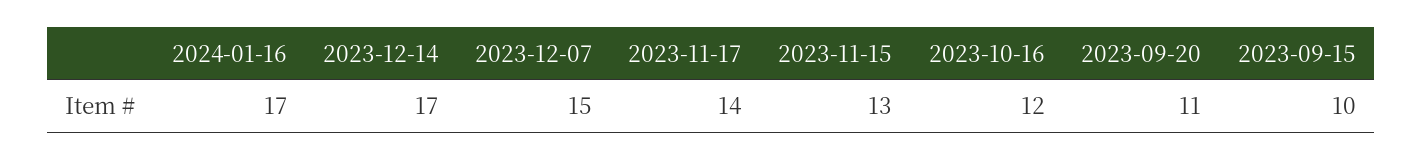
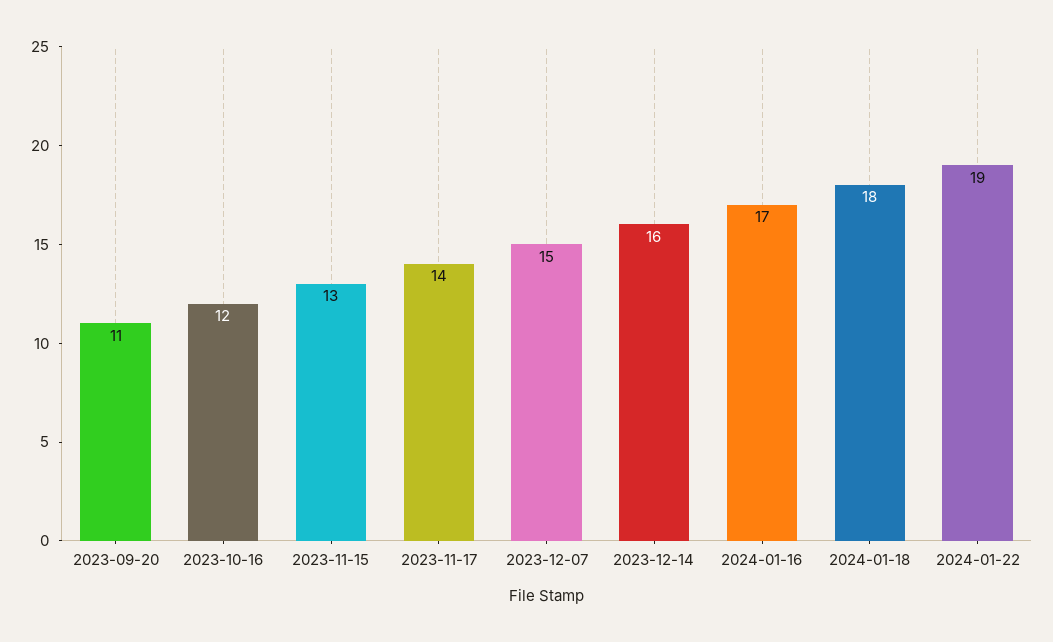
2023-12-14: 17 -> 16
2023-09-15: 10 -> none
2024-01-18: none -> 18
2024-01-22: none -> 19

